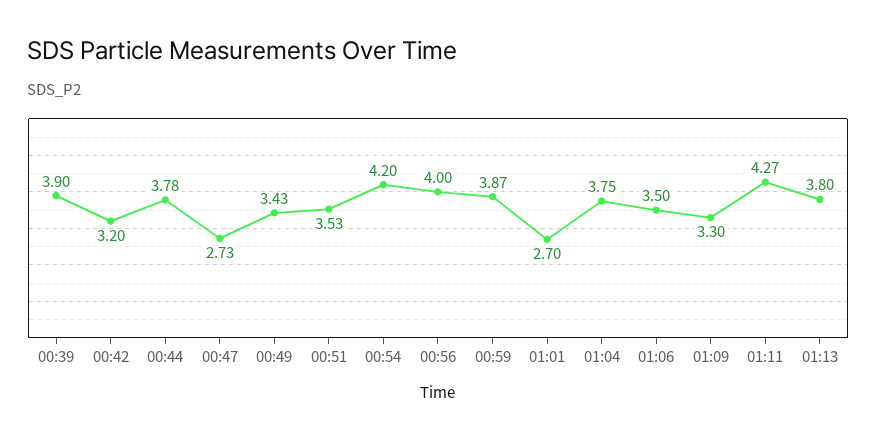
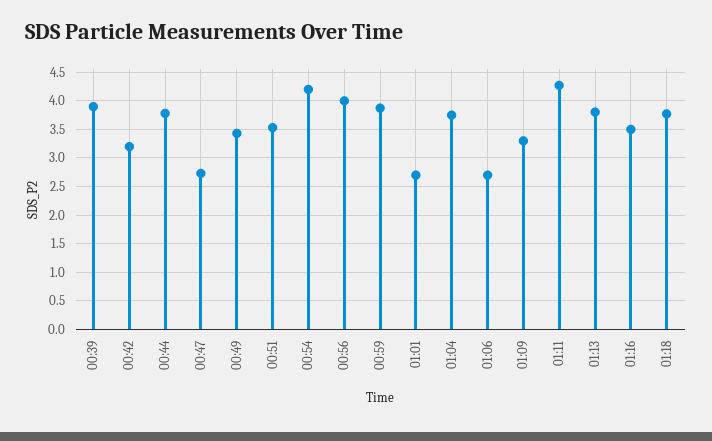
01:06: 3.5 -> 2.75
01:16: none -> 3.5
01:18: none -> 3.75

